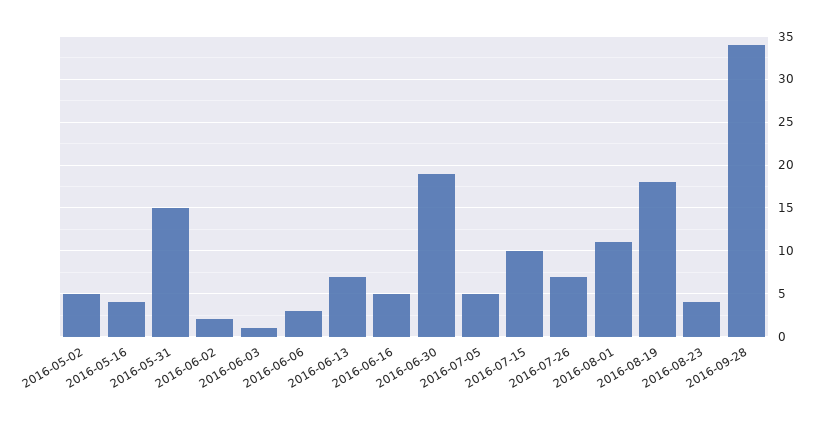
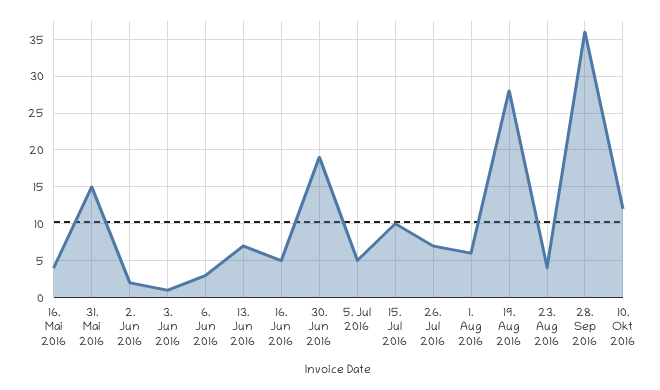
2016-05-02: 5 -> none
2016-08-01: 11 -> 6
2016-08-19: 18 -> 28
2016-09-28: 34 -> 36
10. Okt 2016: none -> 12

